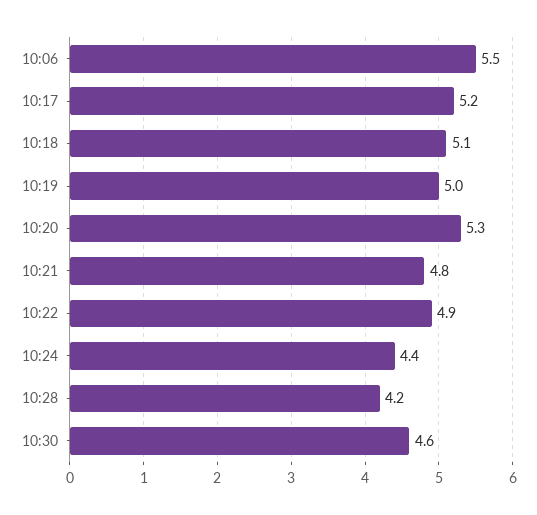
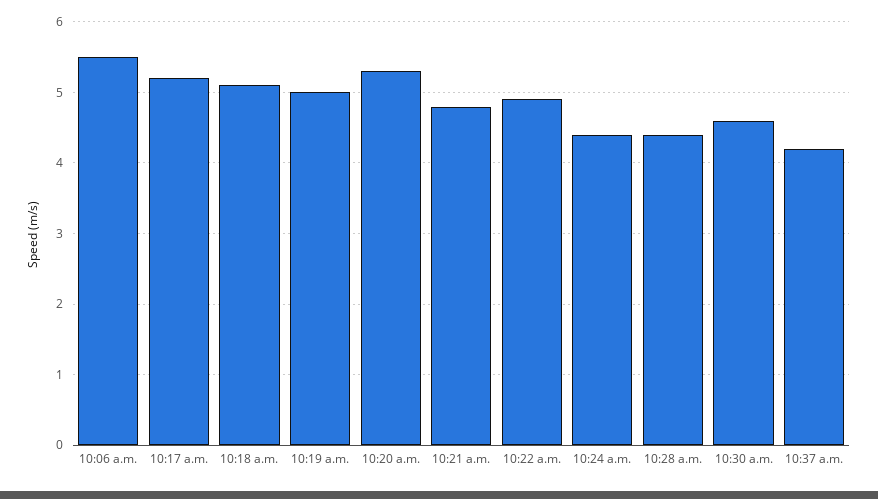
10:28: 4.2 -> 4.4
10:37 a.m.: none -> 4.2

